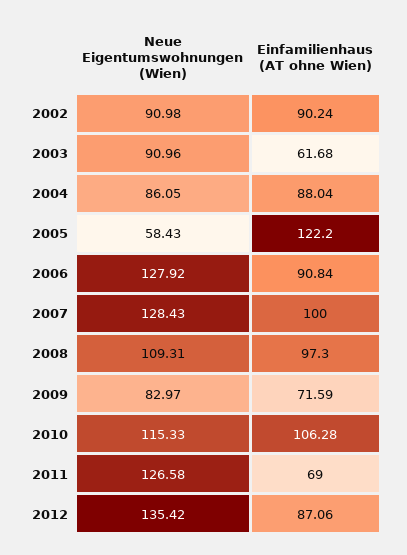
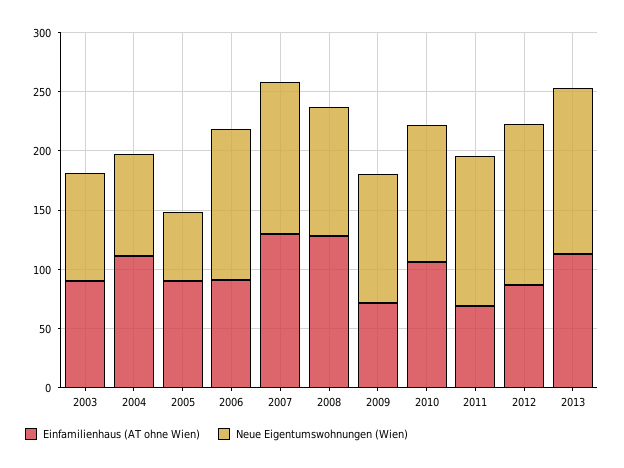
Neue Eigentumswohnungen (Wien), 2002: 90.98 -> none
Einfamilienhaus (AT ohne Wien), 2002: 90.24 -> none
Einfamilienhaus (AT ohne Wien), 2003: 61.68 -> 90
Einfamilienhaus (AT ohne Wien), 2004: 88.04 -> 110
Einfamilienhaus (AT ohne Wien), 2005: 122.2 -> 90
Einfamilienhaus (AT ohne Wien), 2007: 100 -> 130
Einfamilienhaus (AT ohne Wien), 2008: 97.3 -> 130
Neue Eigentumswohnungen (Wien), 2009: 82.97 -> 110
Einfamilienhaus (AT ohne Wien), 2013: none -> 110
Neue Eigentumswohnungen (Wien), 2013: none -> 140

